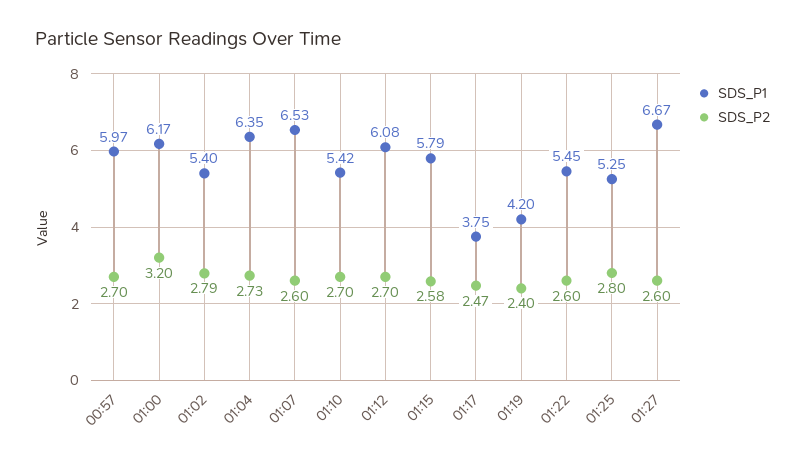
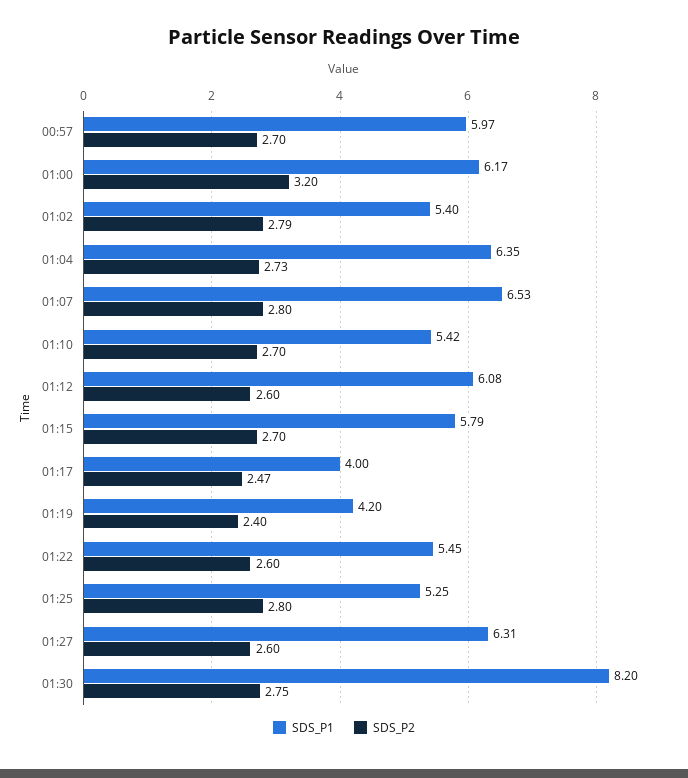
SDS_P2, 01:07: 2.6 -> 2.8
SDS_P2, 01:12: 2.7 -> 2.6
SDS_P2, 01:15: 2.58 -> 2.7
SDS_P1, 01:17: 3.75 -> 4
SDS_P1, 01:27: 6.67 -> 6.31
SDS_P1, 01:30: none -> 8.2
SDS_P2, 01:30: none -> 2.75

